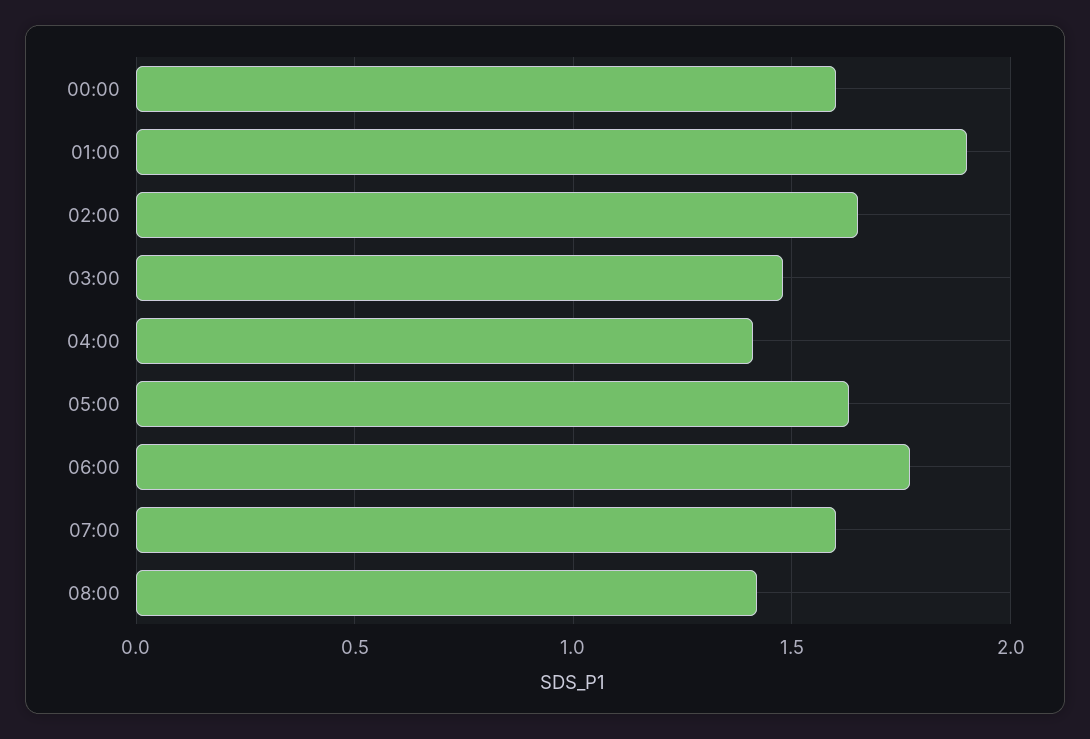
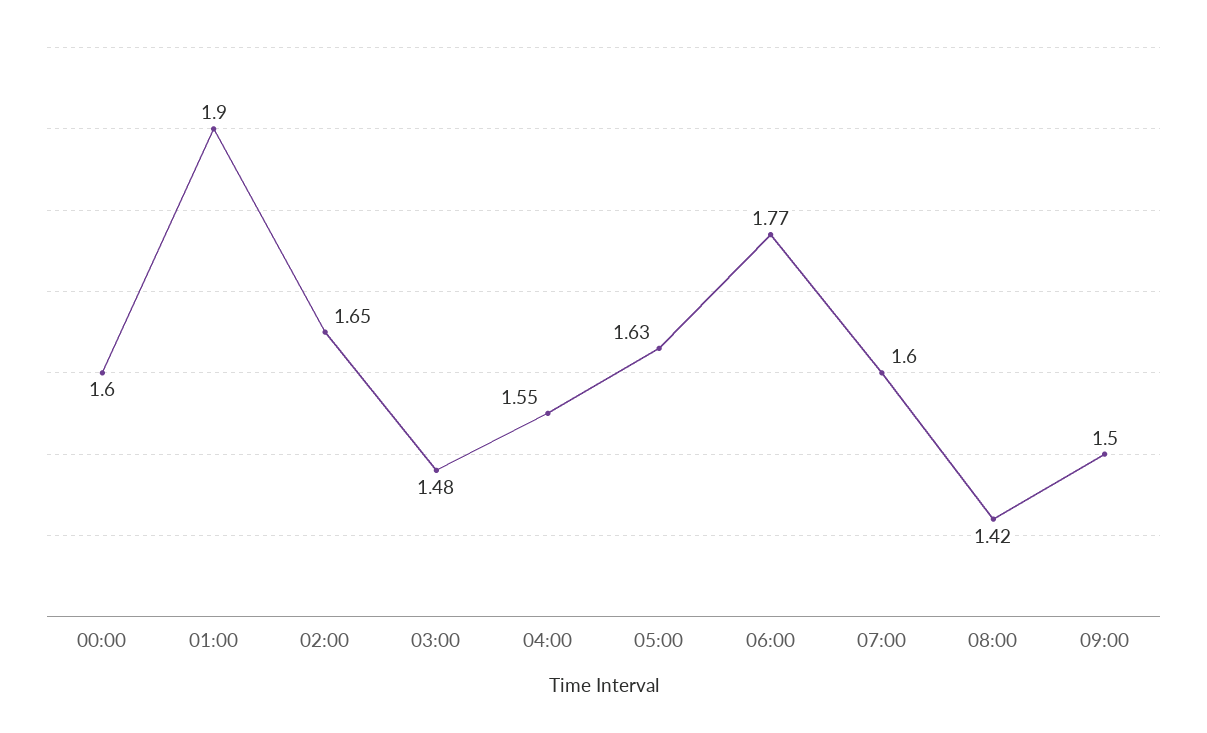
04:00: 1.4 -> 1.55
09:00: none -> 1.5

